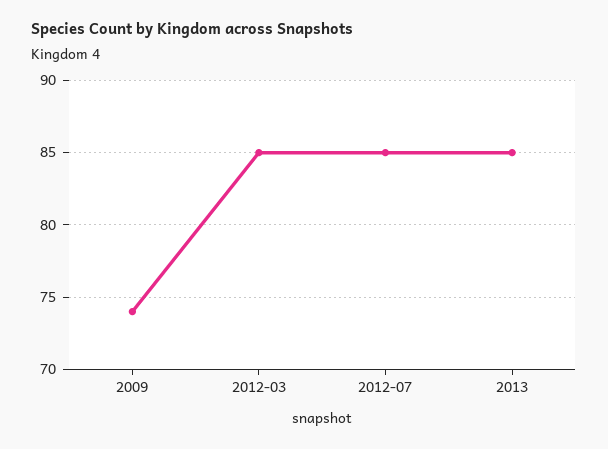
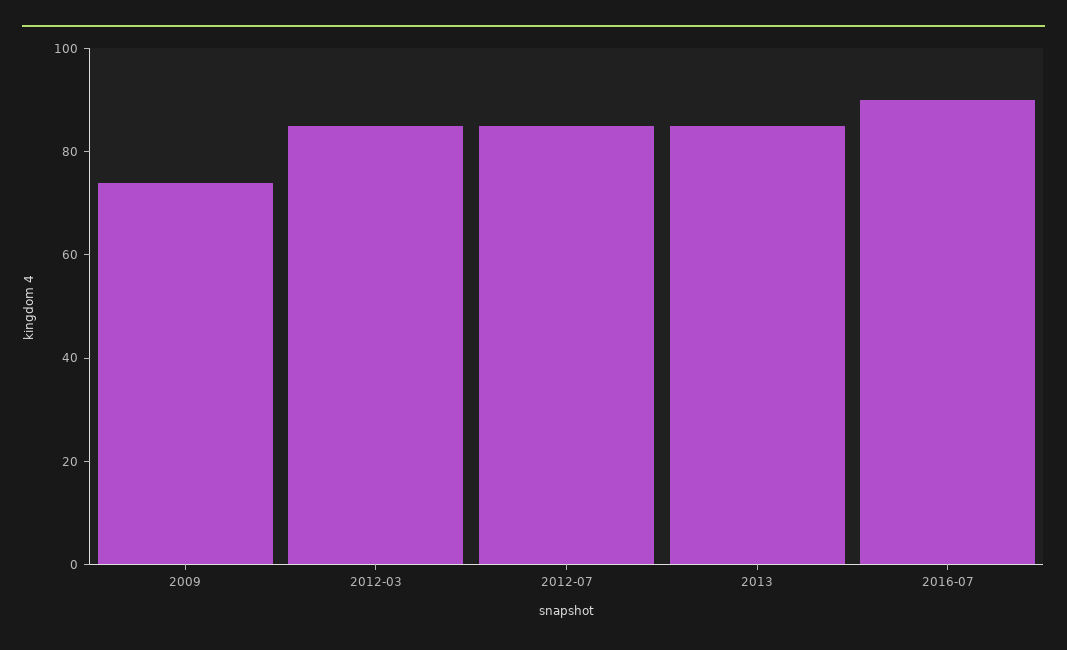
2016-07: none -> 90

